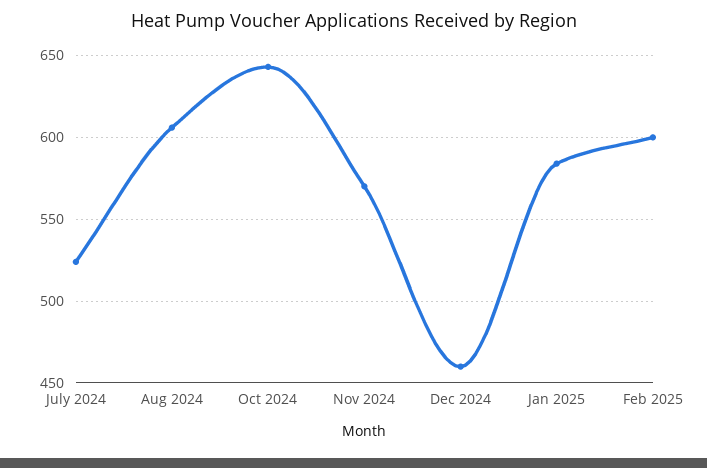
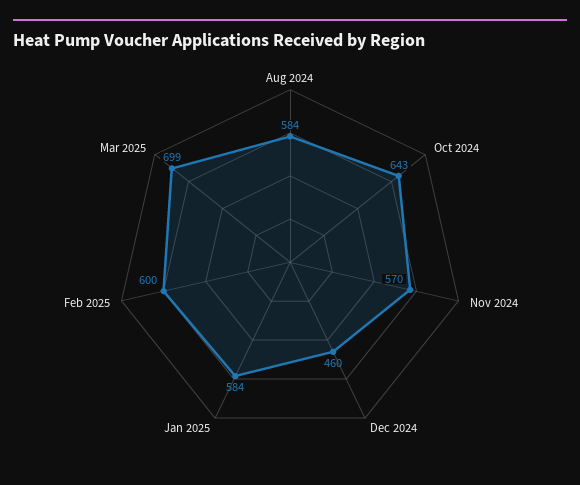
July 2024: 525 -> none
Aug 2024: 605 -> 584
Mar 2025: none -> 699

